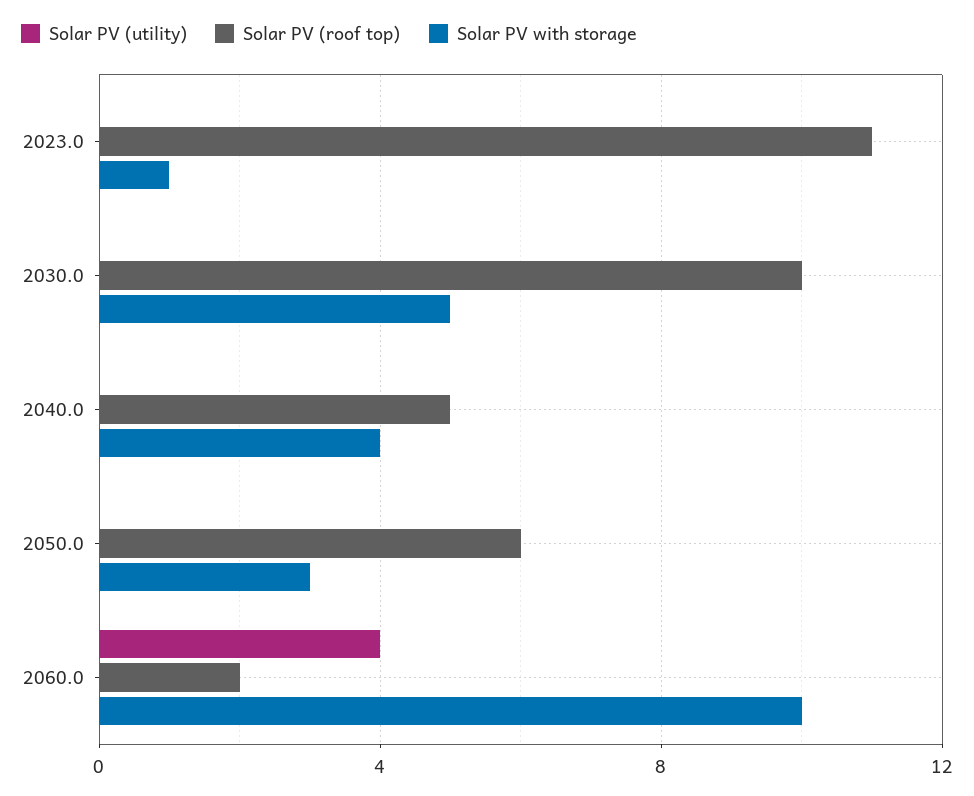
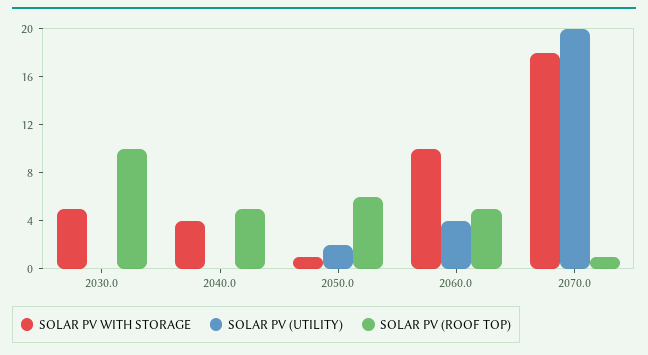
Solar PV (utility), 2023.0: 0 -> none
Solar PV (roof top), 2023.0: 11 -> none
Solar PV with storage, 2023.0: 1 -> none
Solar PV (utility), 2050.0: 0 -> 2
Solar PV with storage, 2050.0: 3 -> 1
Solar PV (roof top), 2060.0: 2 -> 5
Solar PV with storage, 2070.0: none -> 18
Solar PV (utility), 2070.0: none -> 20
Solar PV (roof top), 2070.0: none -> 1

